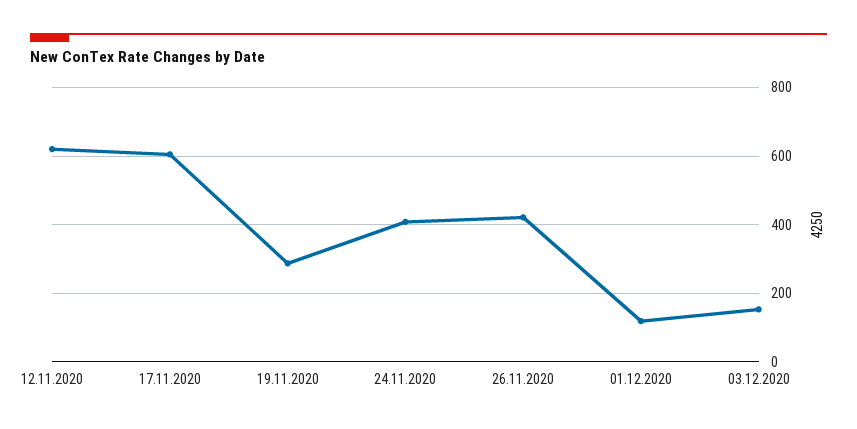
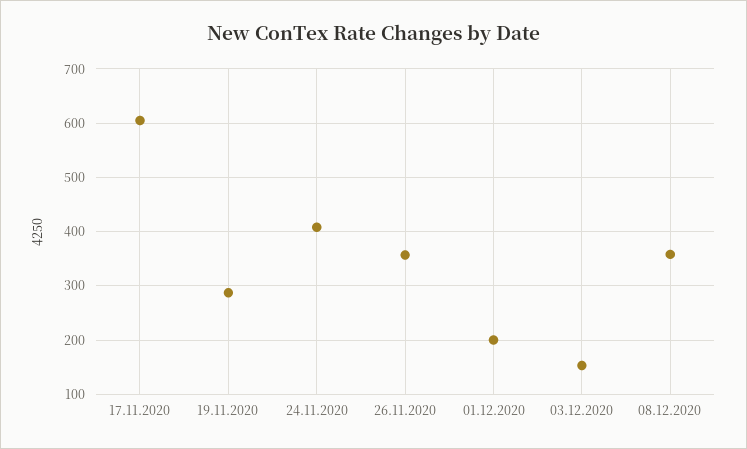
12.11.2020: 620 -> none
26.11.2020: 420 -> 360
01.12.2020: 120 -> 200
08.12.2020: none -> 360

